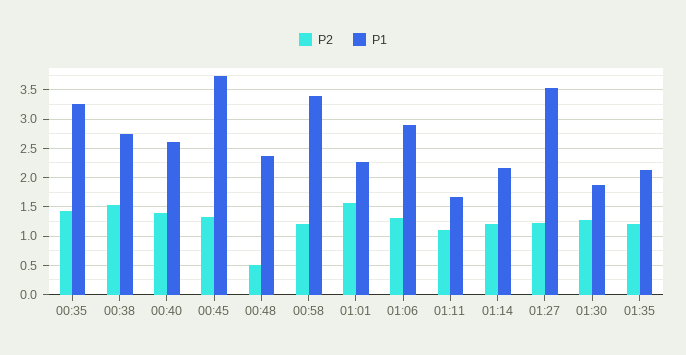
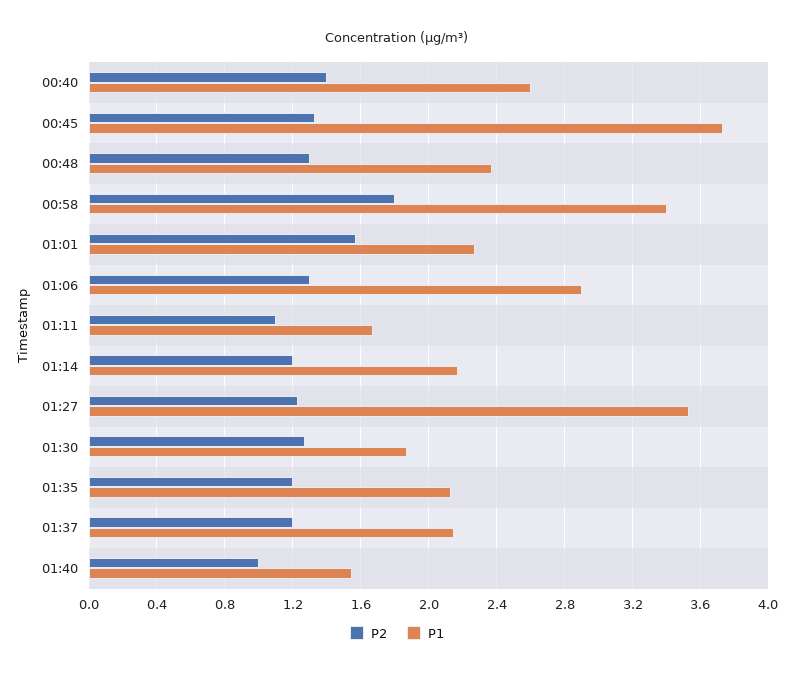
P2, 00:35: 1.5 -> none
P1, 00:35: 3.25 -> none
P2, 00:38: 1.5 -> none
P1, 00:38: 2.75 -> none
P2, 00:48: 0.5 -> 1.3
P2, 00:58: 1.25 -> 1.8
P2, 01:37: none -> 1.2
P1, 01:37: none -> 2.15
P2, 01:40: none -> 1
P1, 01:40: none -> 1.55

